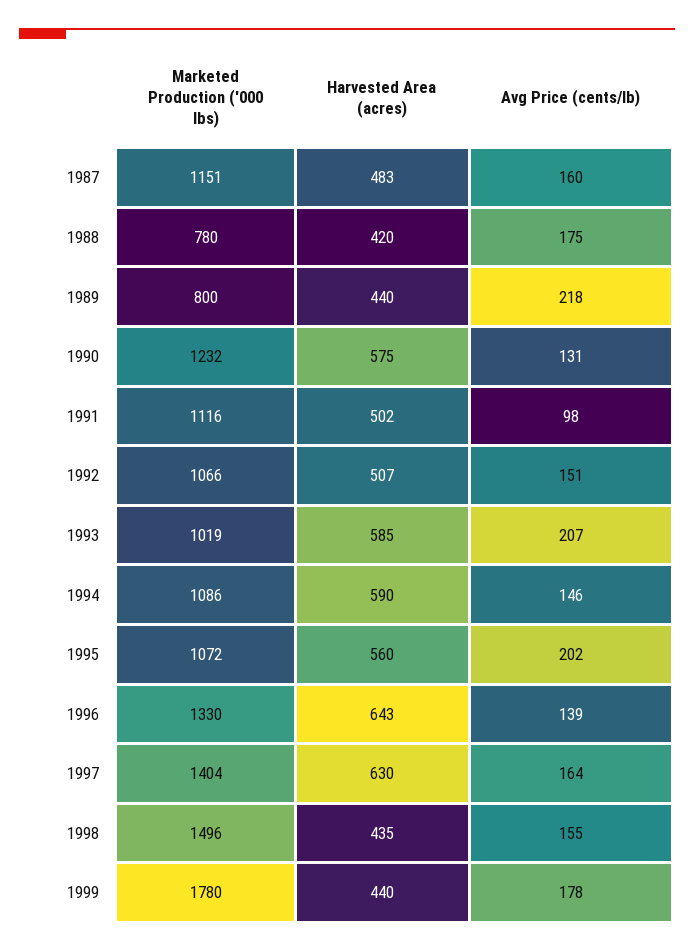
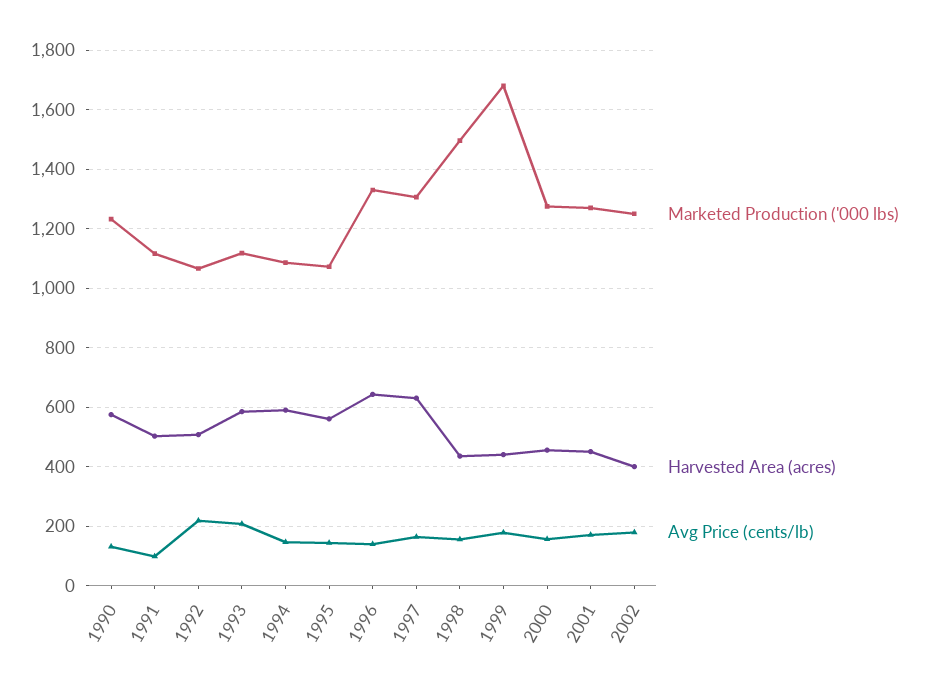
Marketed Production ('000 lbs), 1987: 1151 -> none
Harvested Area (acres), 1987: 483 -> none
Avg Price (cents/lb), 1987: 160 -> none
Marketed Production ('000 lbs), 1988: 780 -> none
Harvested Area (acres), 1988: 420 -> none
Avg Price (cents/lb), 1988: 175 -> none
Marketed Production ('000 lbs), 1989: 800 -> none
Harvested Area (acres), 1989: 440 -> none
Avg Price (cents/lb), 1989: 218 -> none
Avg Price (cents/lb), 1992: 151 -> 225
Marketed Production ('000 lbs), 1993: 1019 -> 1125
Avg Price (cents/lb), 1995: 202 -> 150
Marketed Production ('000 lbs), 1997: 1404 -> 1300
Marketed Production ('000 lbs), 1999: 1780 -> 1675
Marketed Production ('000 lbs), 2000: none -> 1275
Harvested Area (acres), 2000: none -> 450
Avg Price (cents/lb), 2000: none -> 150
Marketed Production ('000 lbs), 2001: none -> 1275
Harvested Area (acres), 2001: none -> 450
Avg Price (cents/lb), 2001: none -> 175
Marketed Production ('000 lbs), 2002: none -> 1250
Harvested Area (acres), 2002: none -> 400
Avg Price (cents/lb), 2002: none -> 175

